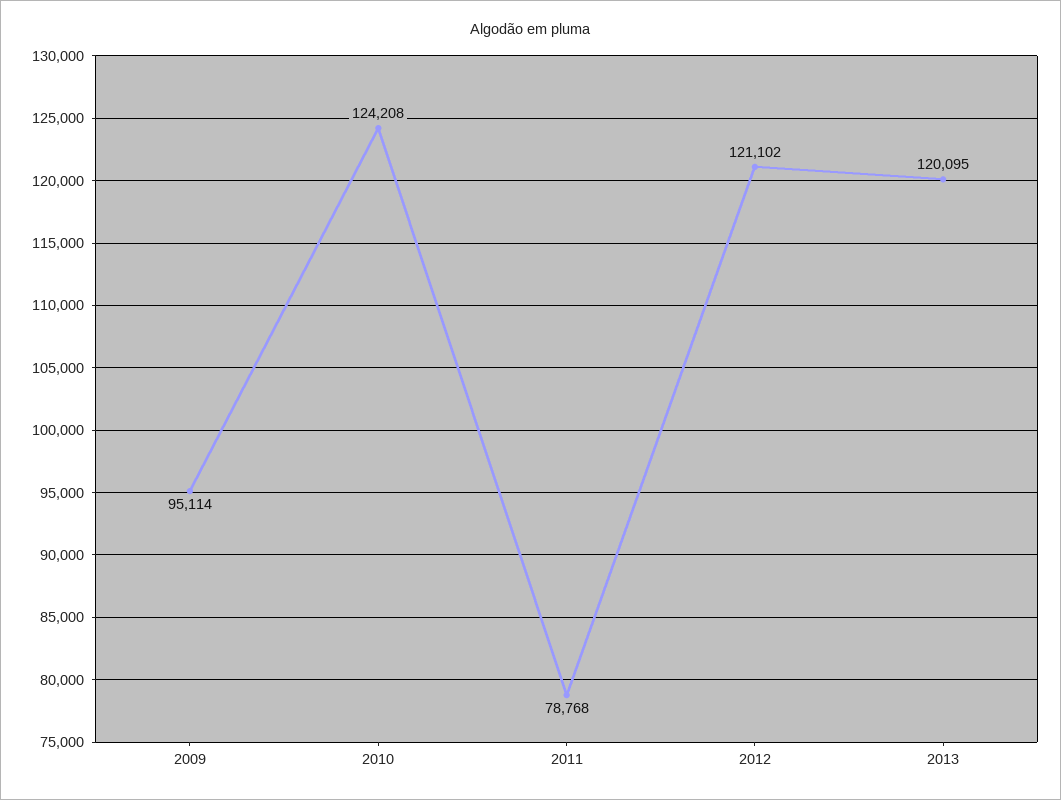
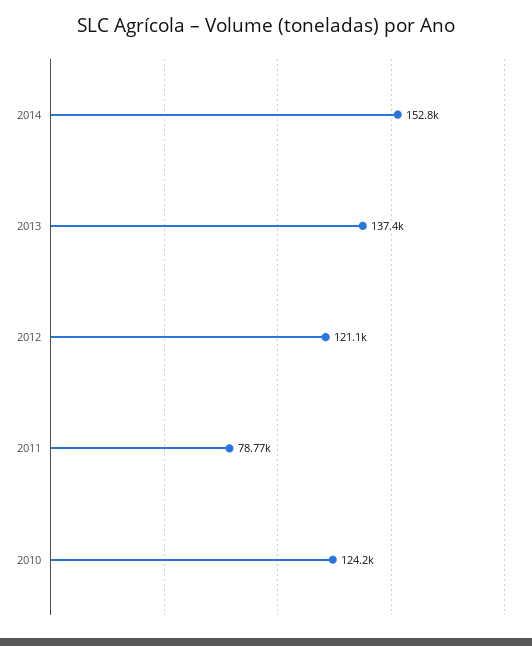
2009: 95114 -> none
2013: 120095 -> 137400
2014: none -> 152800

